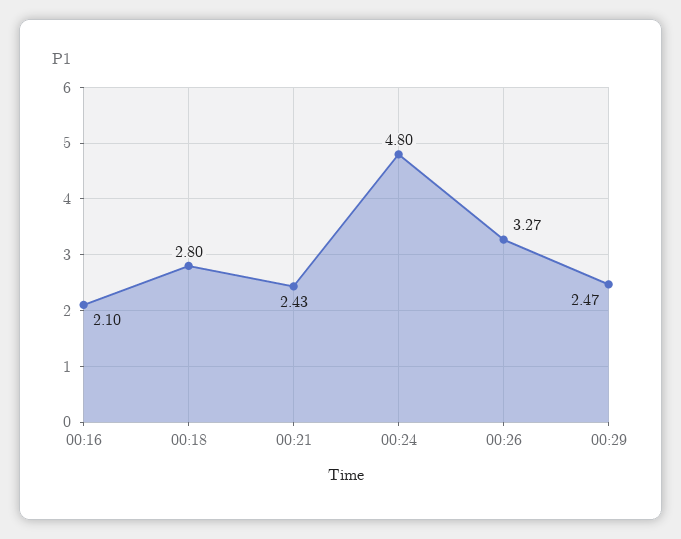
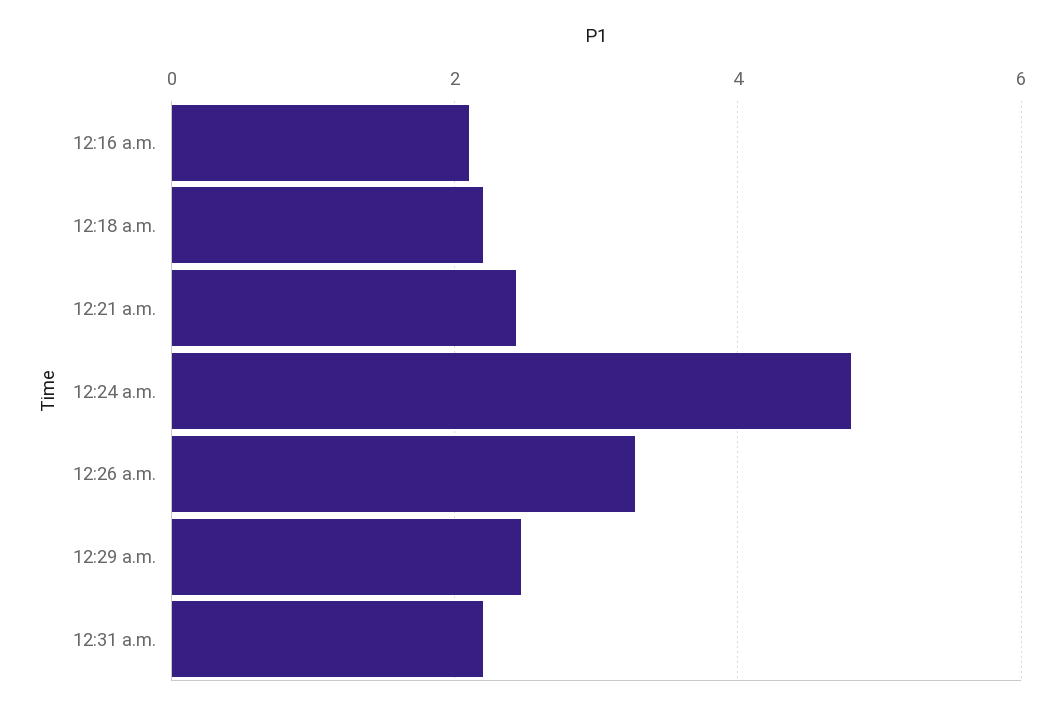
00:18: 2.8 -> 2.2
12:31 a.m.: none -> 2.2

